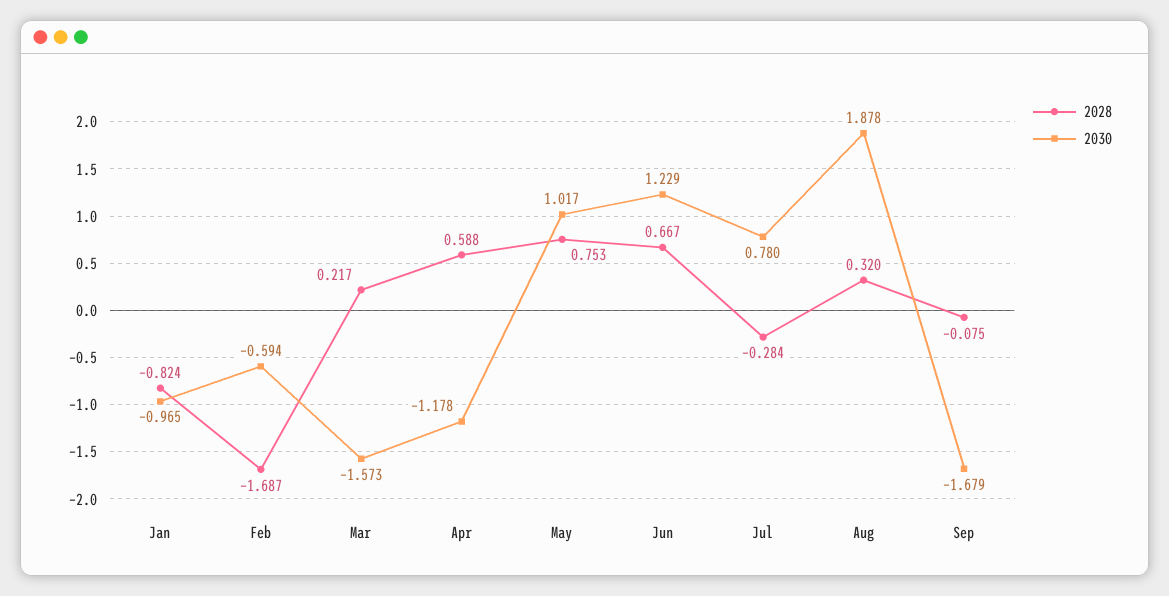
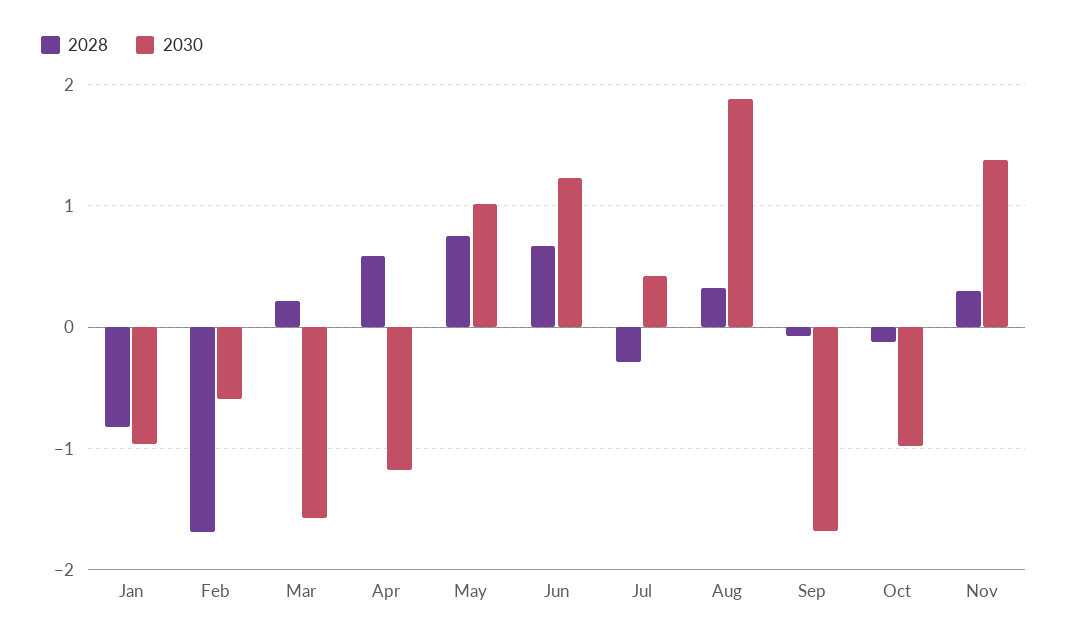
2030, Jul: 0.78 -> 0.4
2028, Oct: none -> -0.1
2030, Oct: none -> -1
2028, Nov: none -> 0.3
2030, Nov: none -> 1.4

